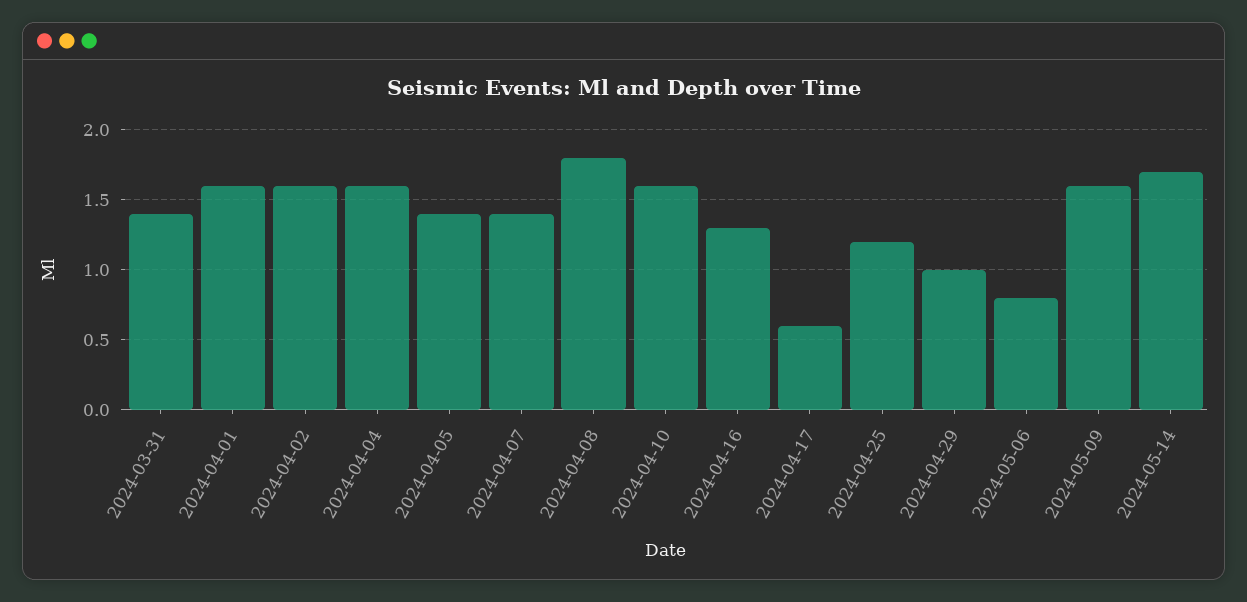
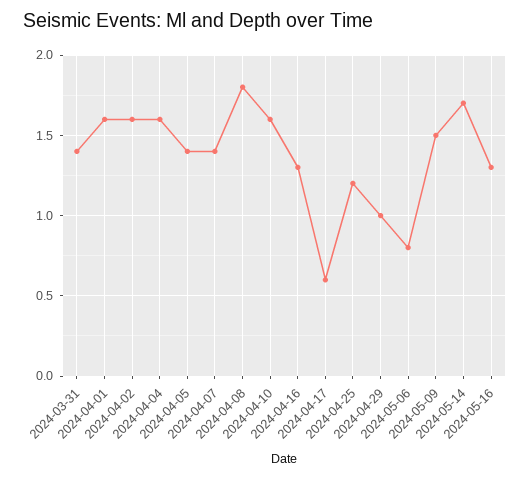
2024-05-09: 1.6 -> 1.5
2024-05-16: none -> 1.3

